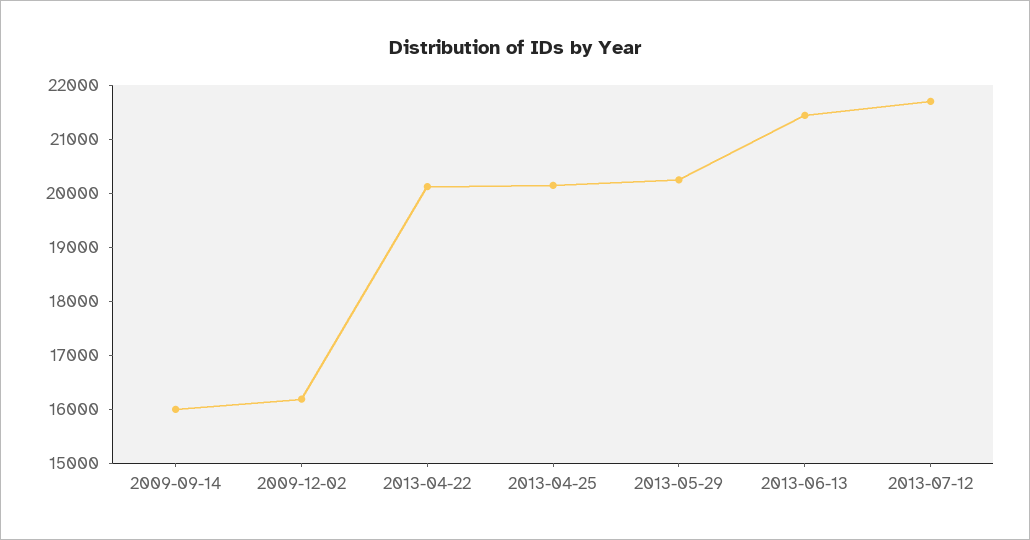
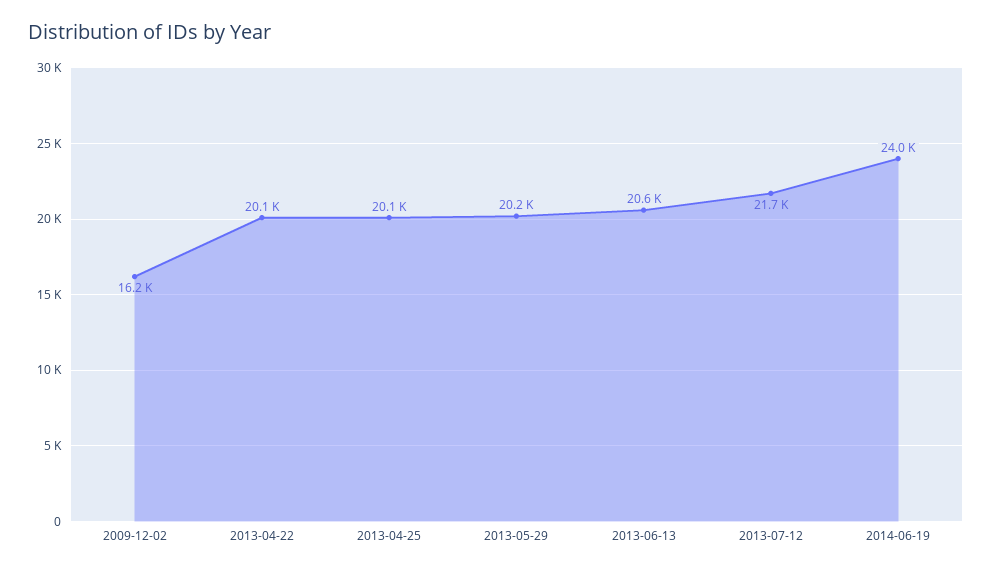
2009-09-14: 16000 -> none
2013-06-13: 21400 -> 20600
2014-06-19: none -> 24000

